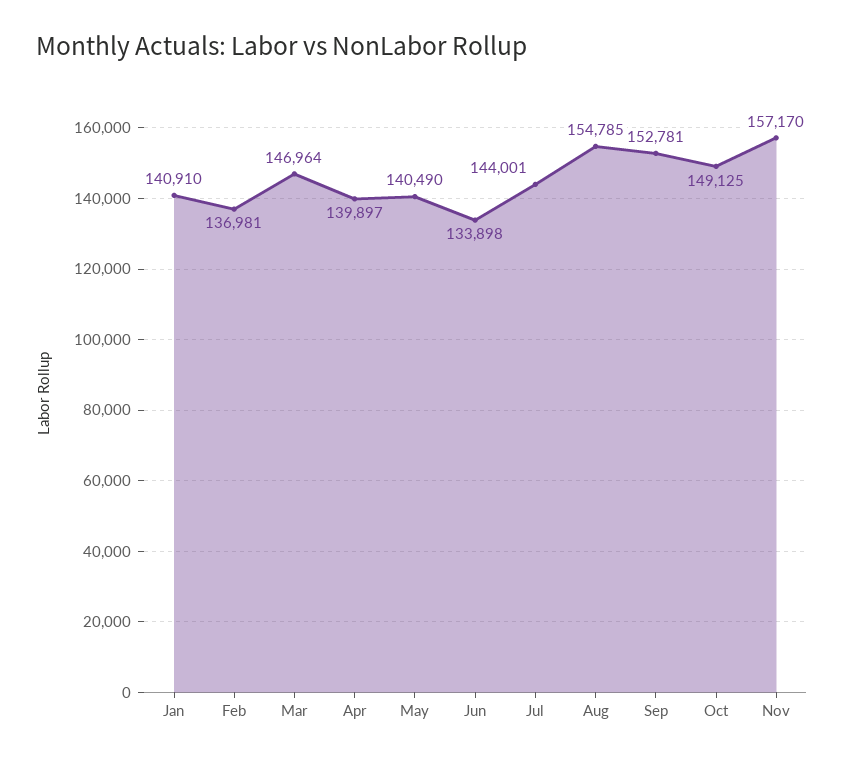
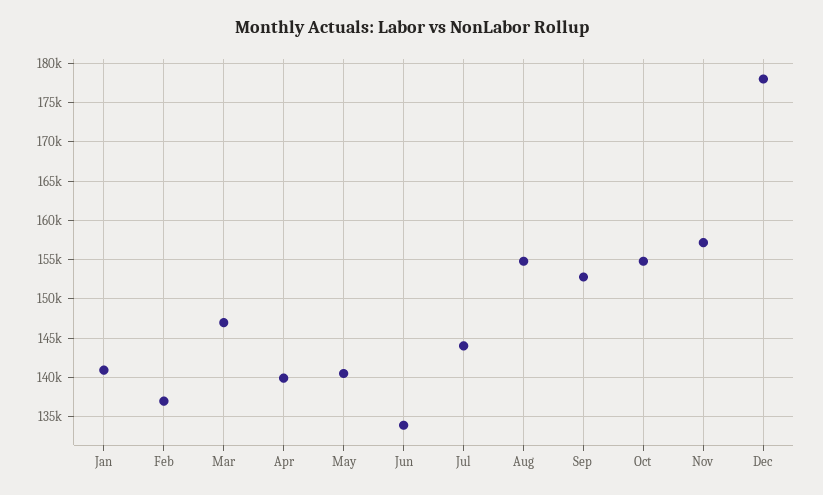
Oct: 149125 -> 155000
Dec: none -> 178000

